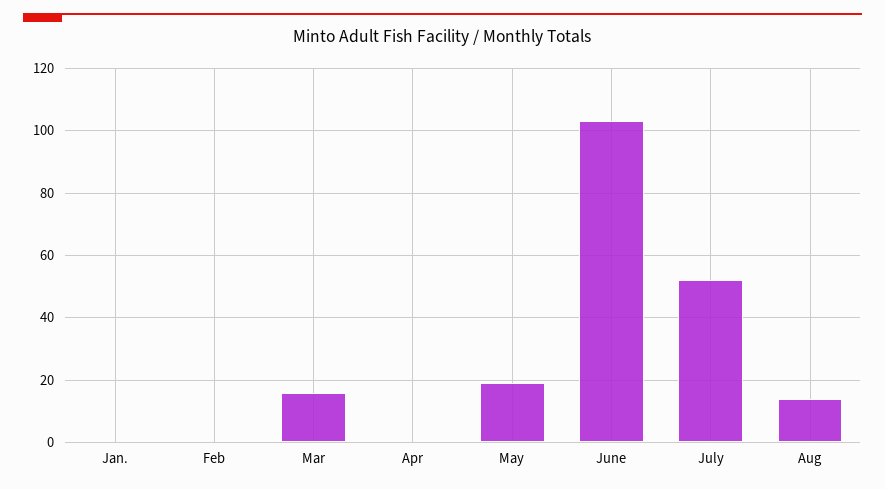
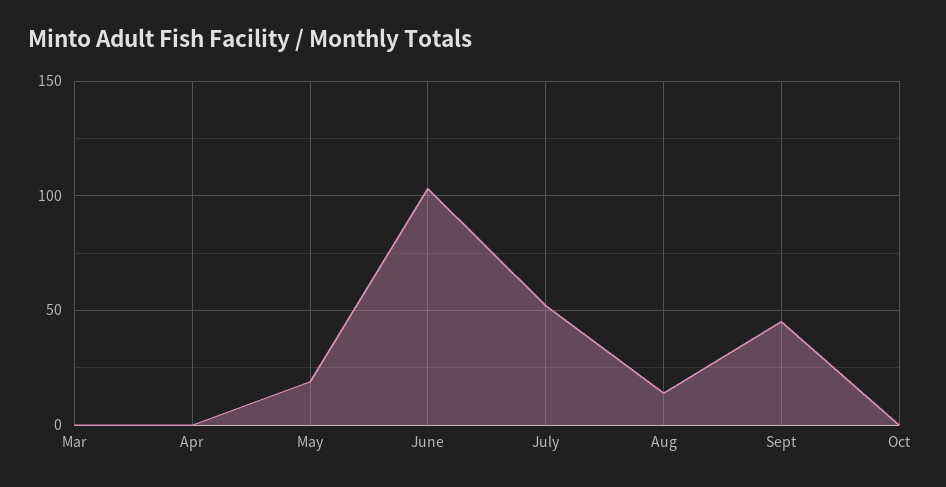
Jan.: 0 -> none
Feb: 0 -> none
Mar: 15 -> 0
Sept: none -> 45
Oct: none -> 0

